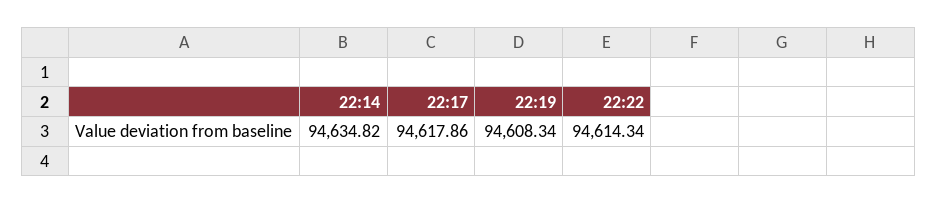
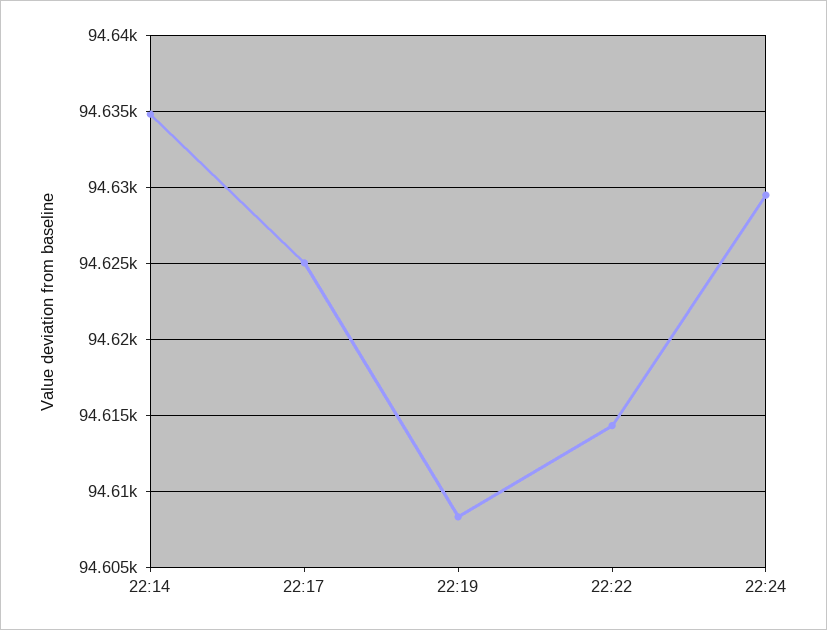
22:17: 94617.86 -> 94625
22:24: none -> 94629.5

